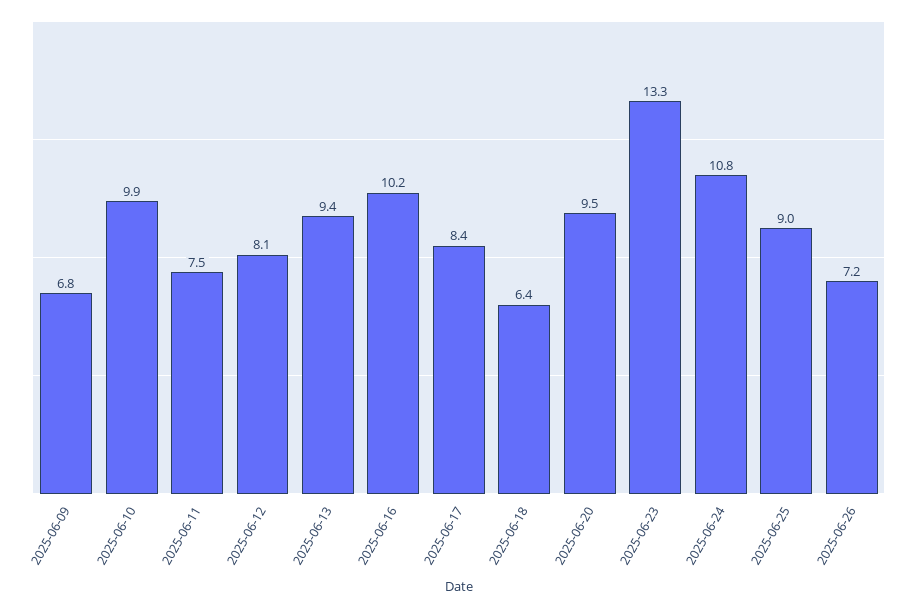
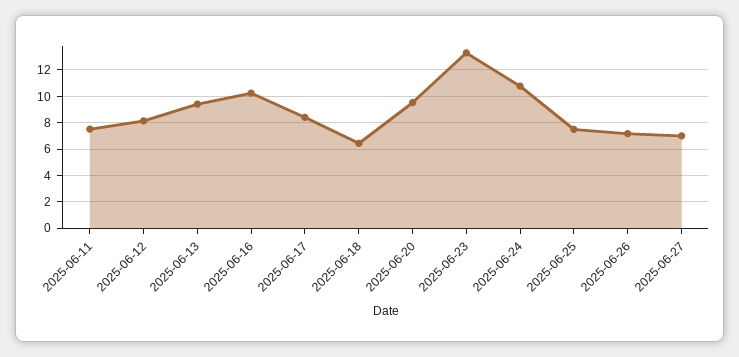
2025-06-09: 6.8 -> none
2025-06-10: 9.9 -> none
2025-06-25: 9 -> 7.5
2025-06-27: none -> 7

